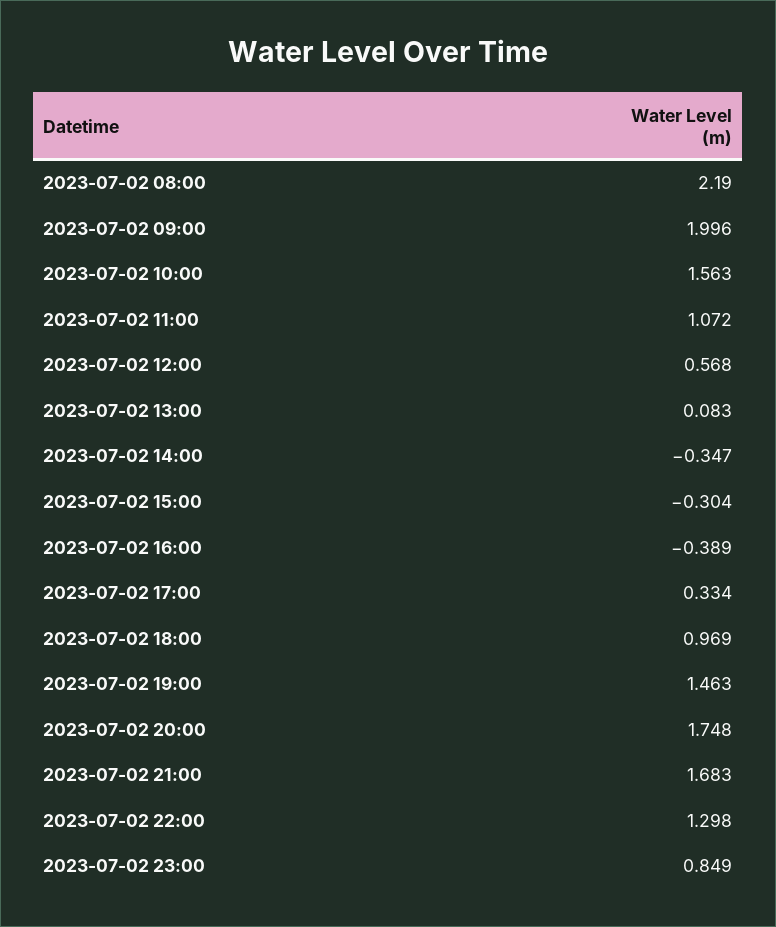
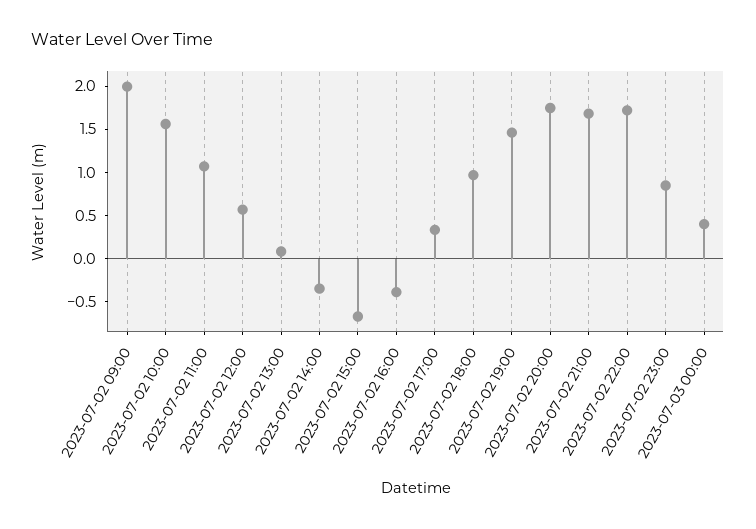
2023-07-02 08:00: 2.19 -> none
2023-07-02 15:00: -0.304 -> -0.7
2023-07-02 22:00: 1.298 -> 1.7
2023-07-03 00:00: none -> 0.4

